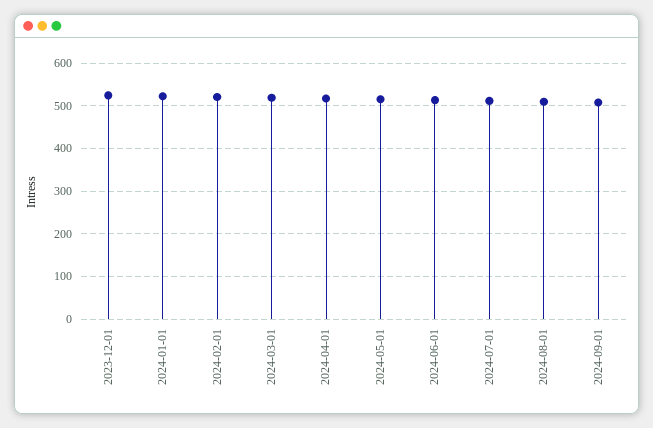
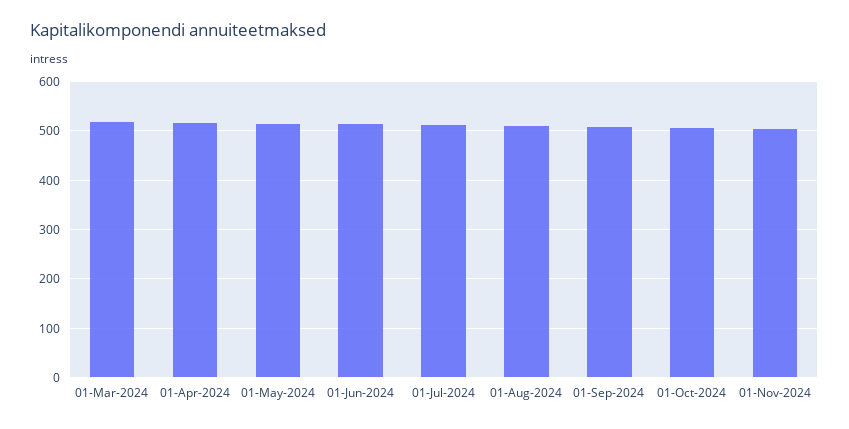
2023-12-01: 520 -> none
2024-01-01: 520 -> none
2024-02-01: 520 -> none
01-Oct-2024: none -> 500
01-Nov-2024: none -> 500

